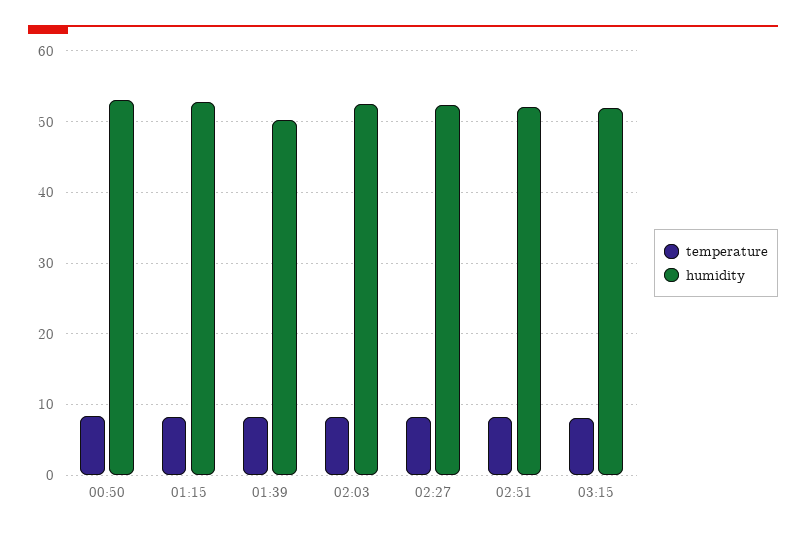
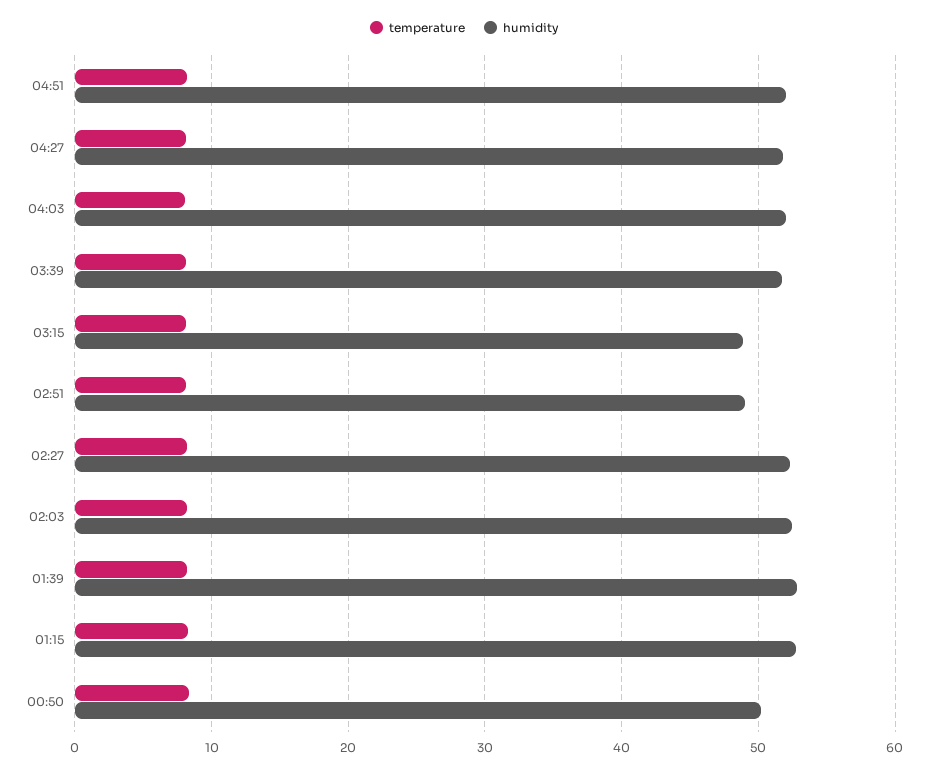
humidity, 00:50: 53 -> 50
humidity, 01:39: 50 -> 53
humidity, 02:51: 52 -> 49
humidity, 03:15: 52 -> 49
temperature, 04:51: none -> 8
humidity, 04:51: none -> 52
temperature, 04:27: none -> 8
humidity, 04:27: none -> 52
temperature, 04:03: none -> 8
humidity, 04:03: none -> 52
temperature, 03:39: none -> 8
humidity, 03:39: none -> 52

